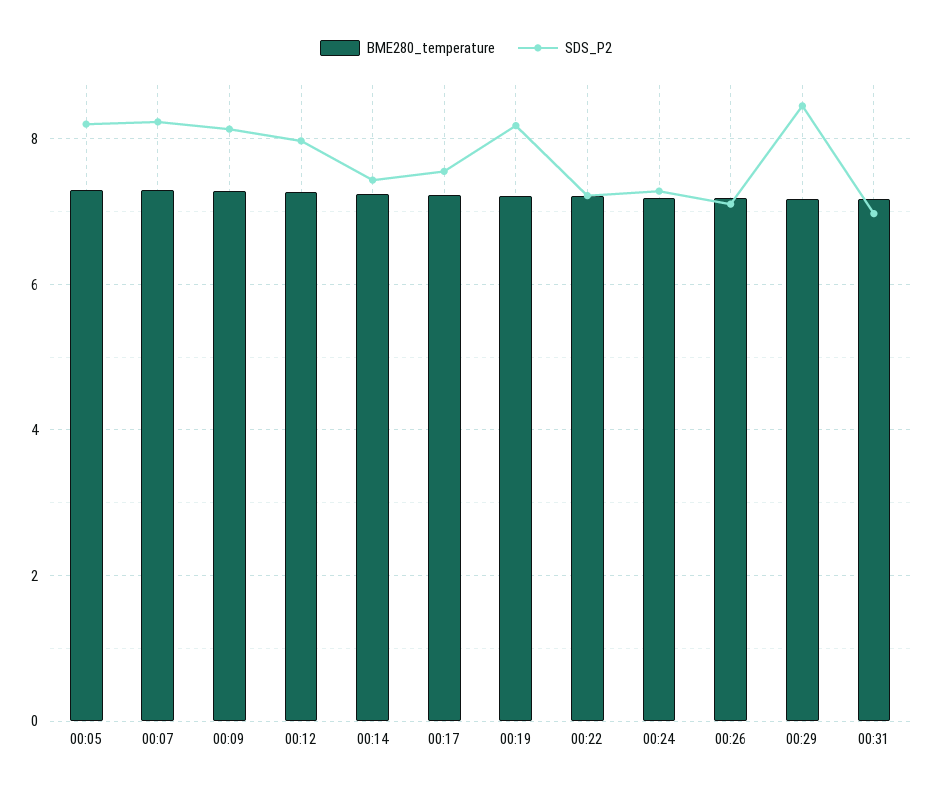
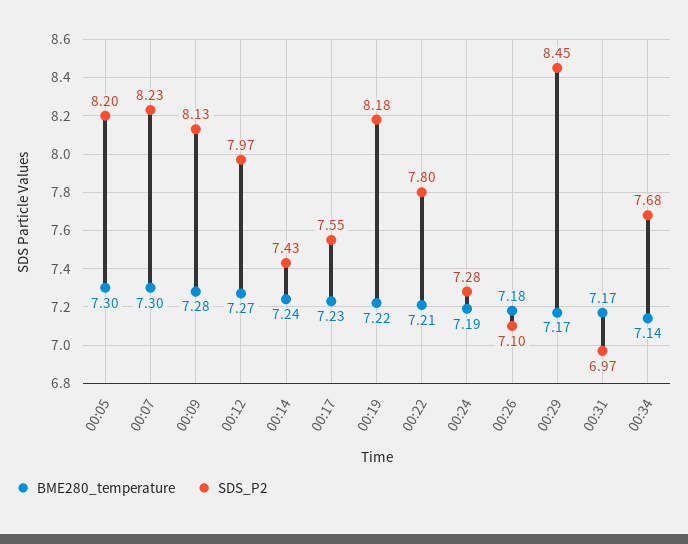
SDS_P2, 00:22: 7.2 -> 7.8
BME280_temperature, 00:34: none -> 7.14
SDS_P2, 00:34: none -> 7.68

